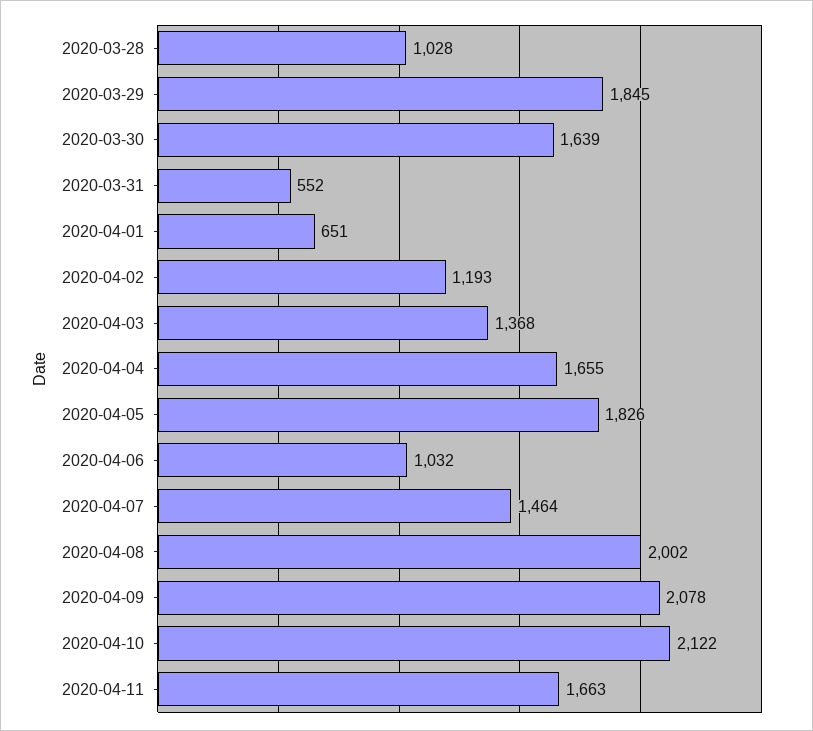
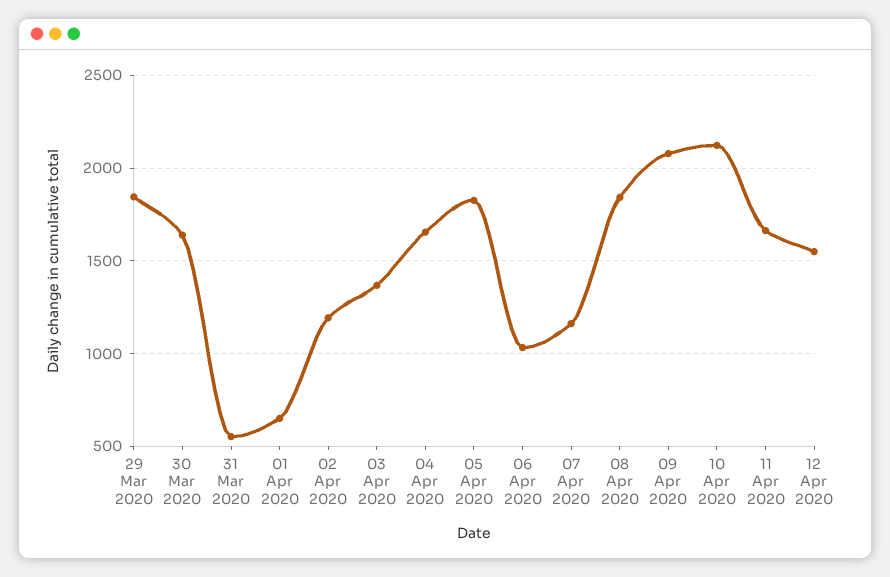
2020-03-28: 1028 -> none
2020-04-07: 1464 -> 1150
2020-04-08: 2002 -> 1850
12 Apr 2020: none -> 1550

